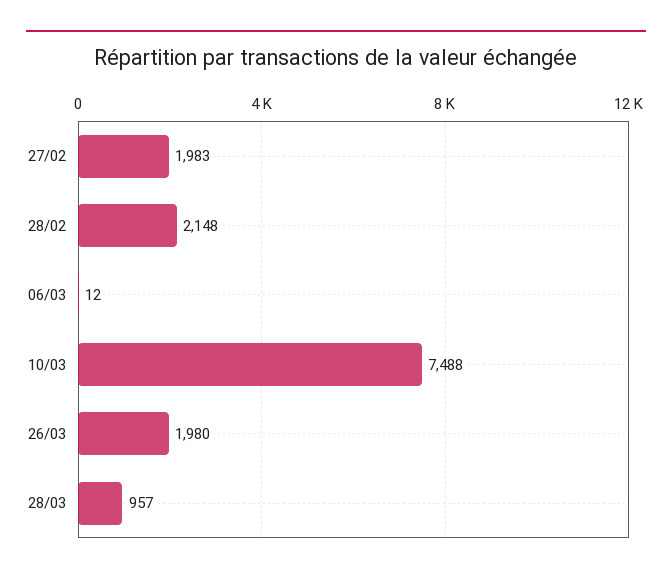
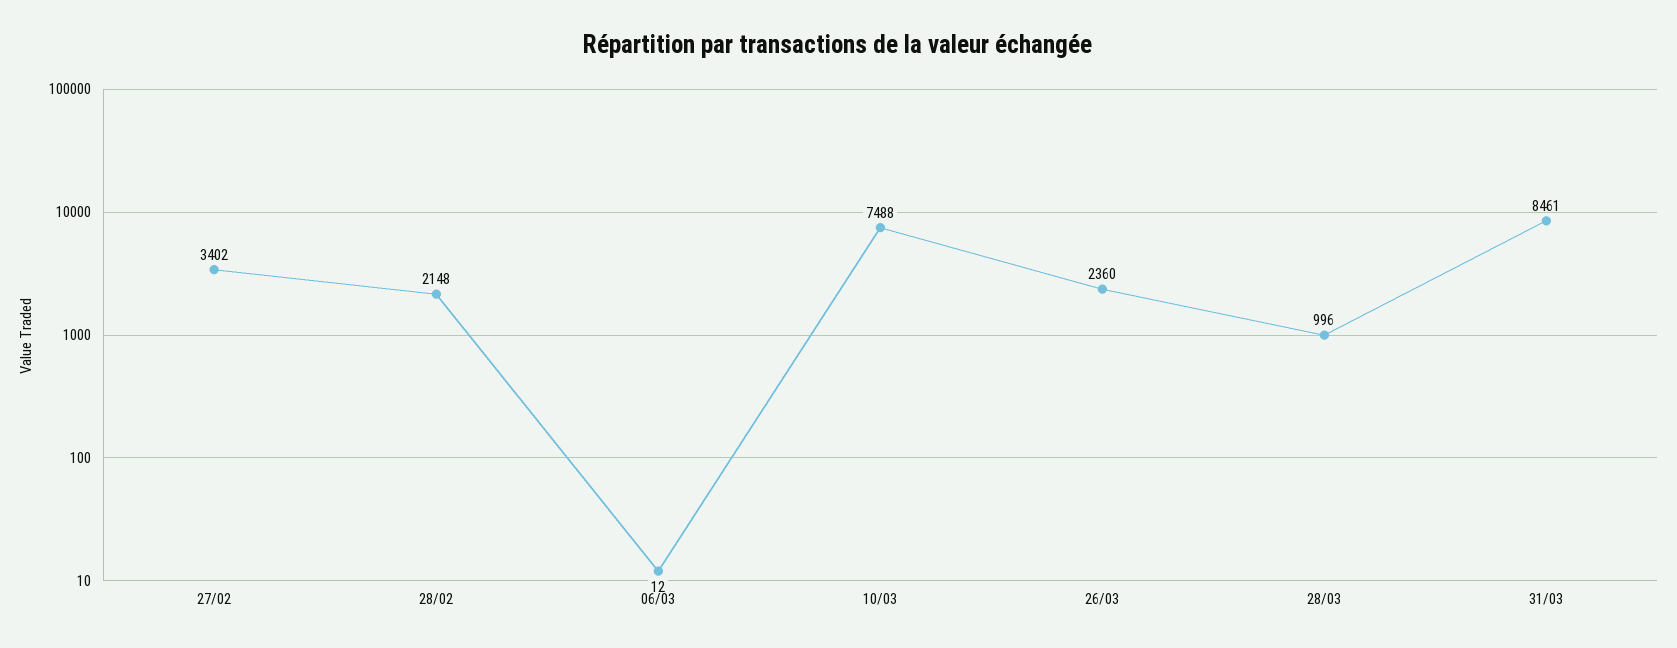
27/02: 1983 -> 3402
26/03: 1980 -> 2360
28/03: 957 -> 996
31/03: none -> 8461

